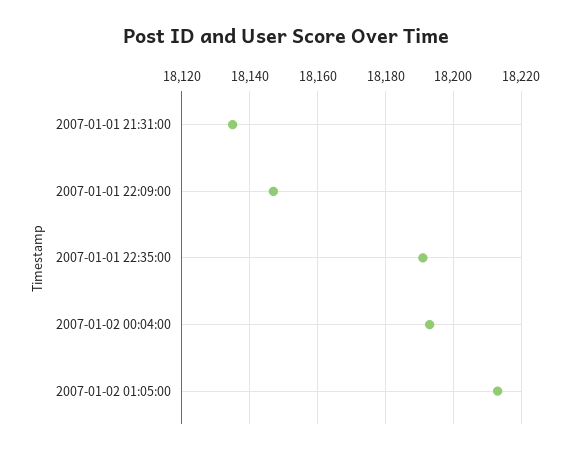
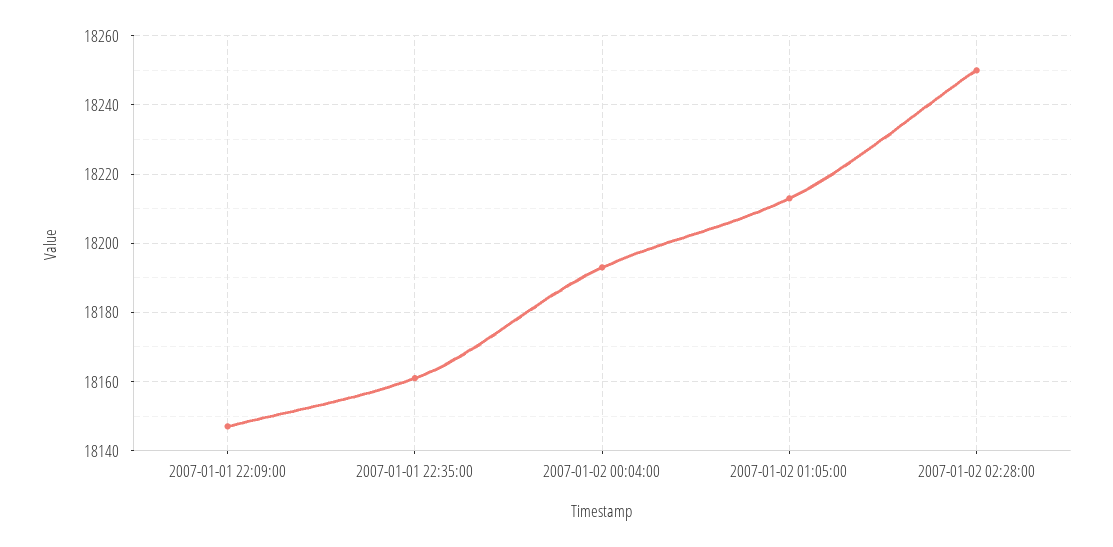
2007-01-01 21:31:00: 18135 -> none
2007-01-01 22:35:00: 18190 -> 18160
2007-01-02 02:28:00: none -> 18250

